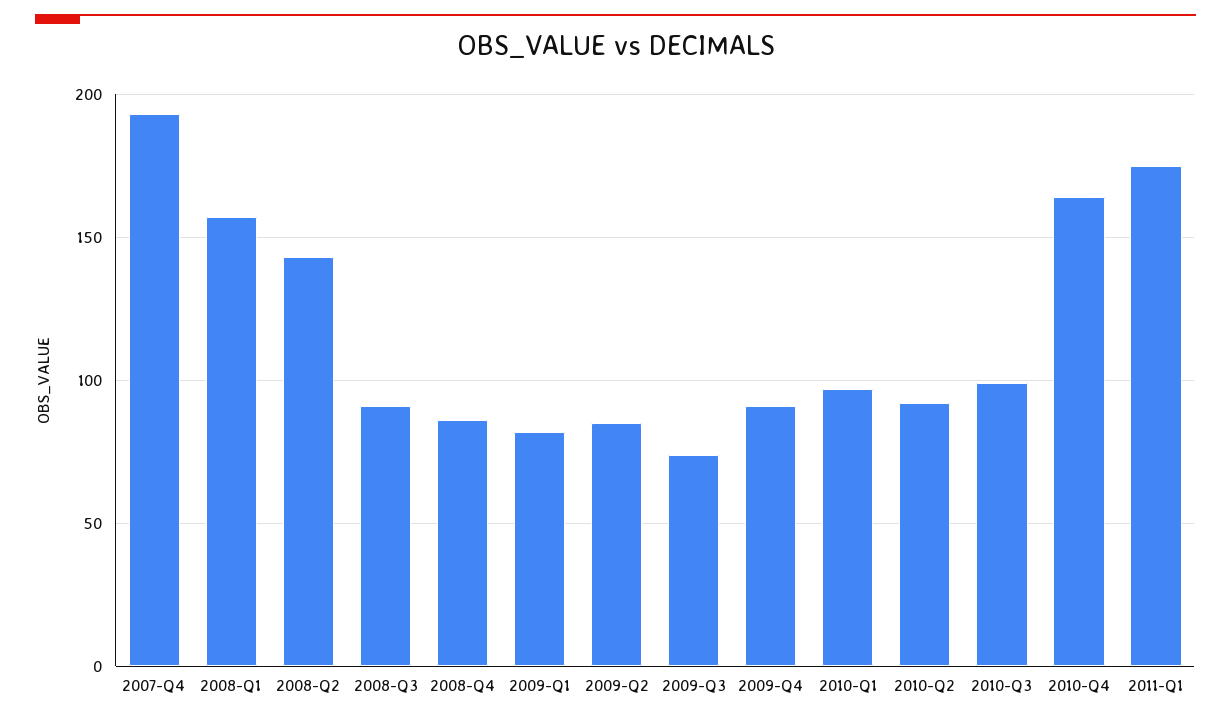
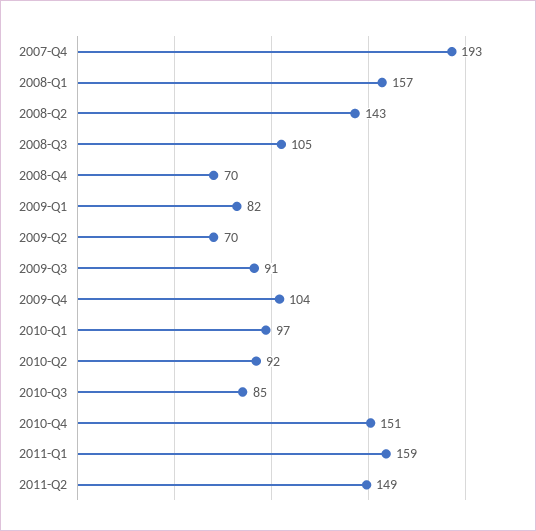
2008-Q3: 90 -> 105
2008-Q4: 85 -> 70
2009-Q2: 85 -> 70
2009-Q3: 75 -> 91
2009-Q4: 90 -> 104
2010-Q3: 100 -> 85
2010-Q4: 165 -> 151
2011-Q1: 175 -> 159
2011-Q2: none -> 149

